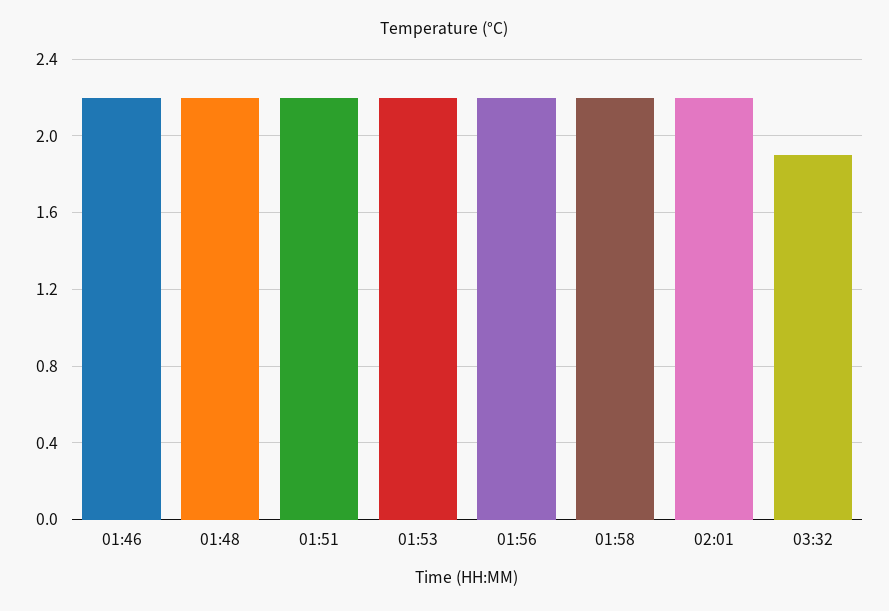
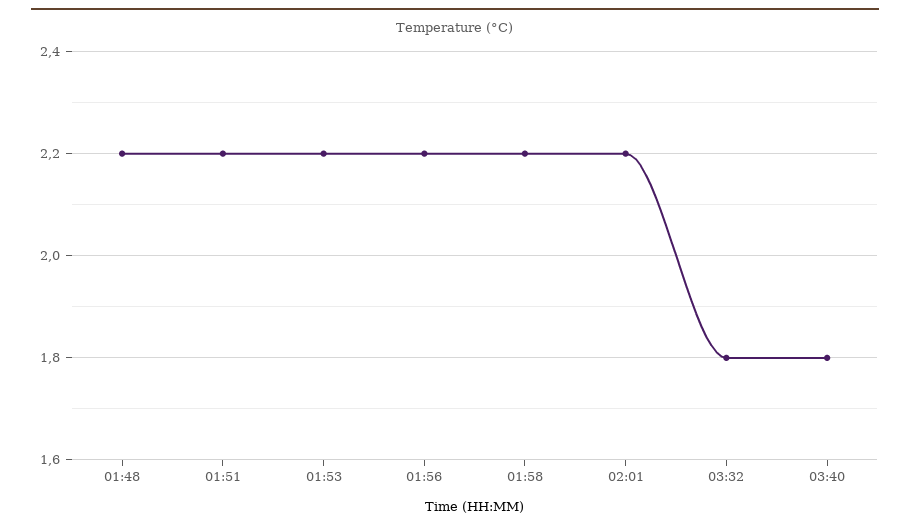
01:46: 2.2 -> none
03:32: 1.9 -> 1.8
03:40: none -> 1.8

